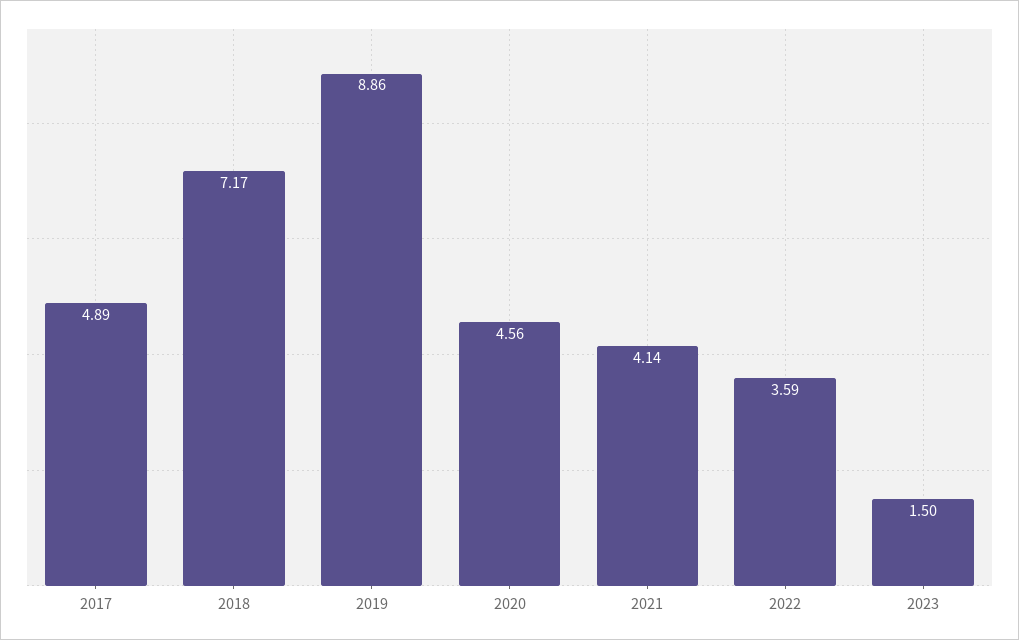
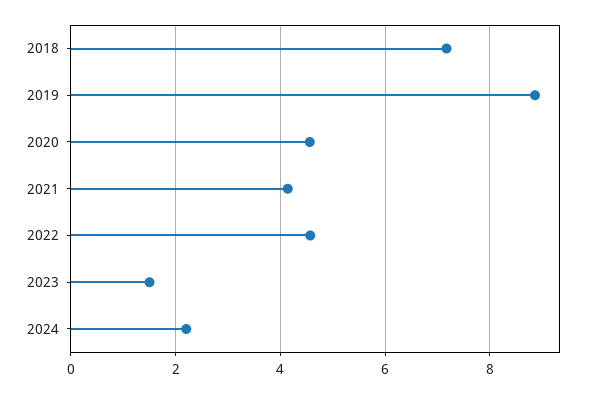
2017: 4.89 -> none
2022: 3.59 -> 4.6
2024: none -> 2.2

